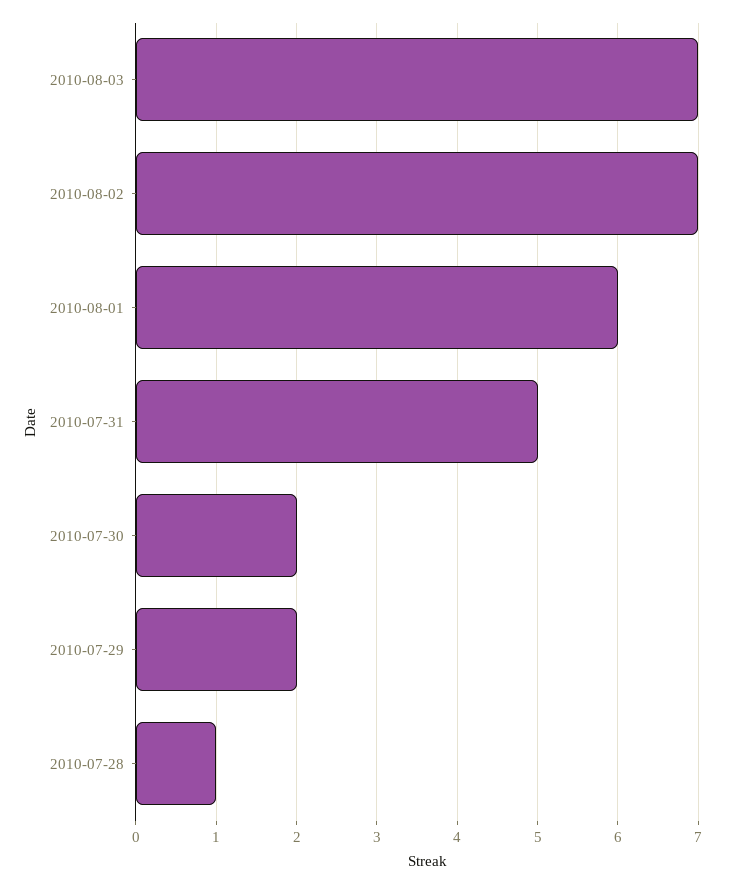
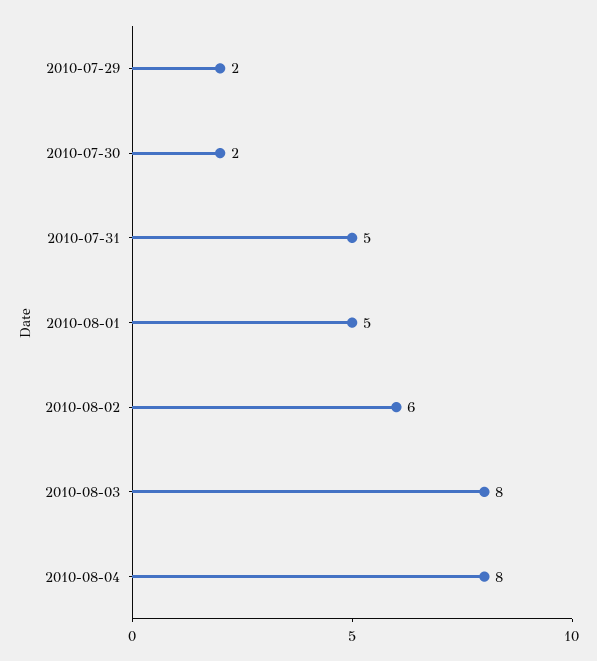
2010-08-03: 7 -> 8
2010-08-02: 7 -> 6
2010-08-01: 6 -> 5
2010-07-28: 1 -> none
2010-08-04: none -> 8

